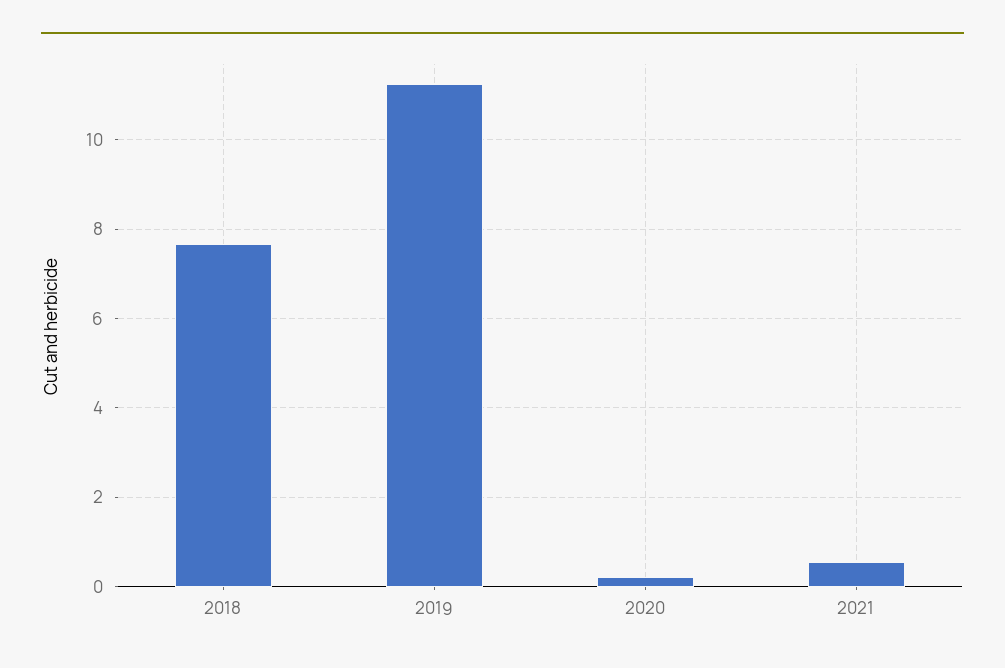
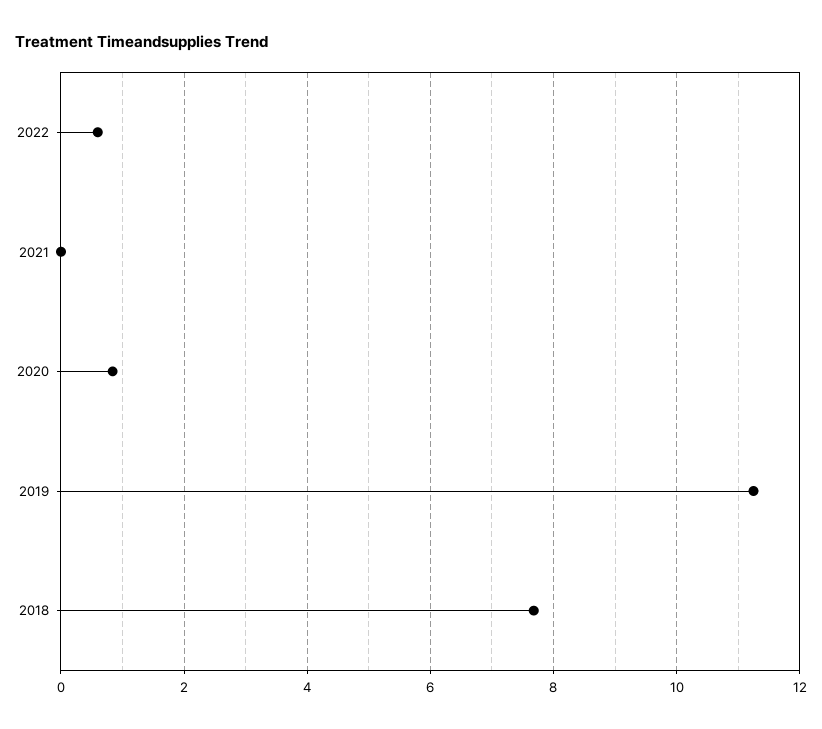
2020: 0.2 -> 0.8
2021: 0.6 -> 0
2022: none -> 0.6

